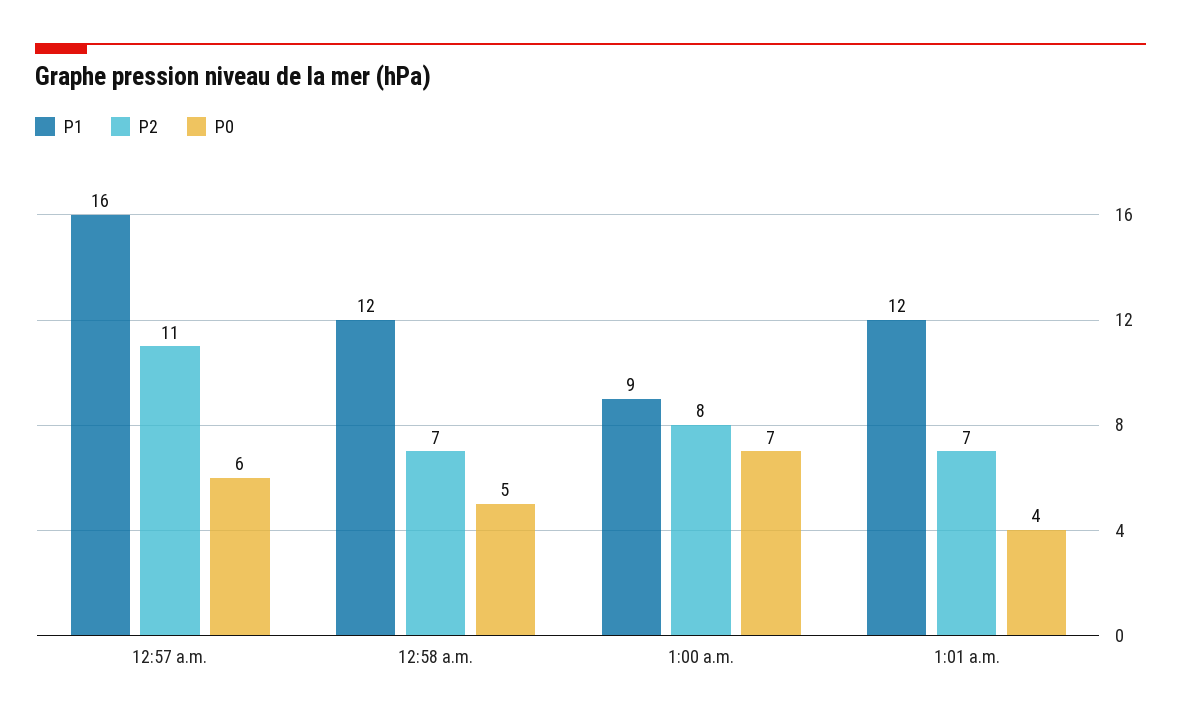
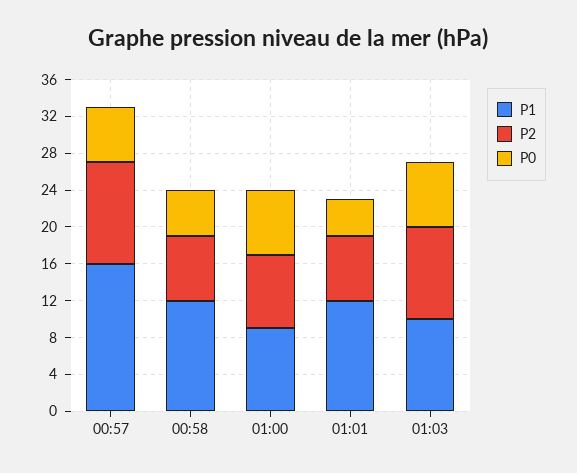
P1, 01:03: none -> 10
P2, 01:03: none -> 10
P0, 01:03: none -> 7

